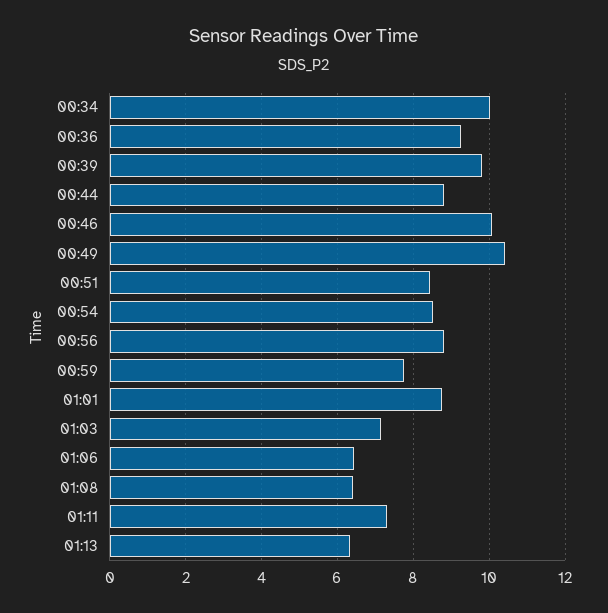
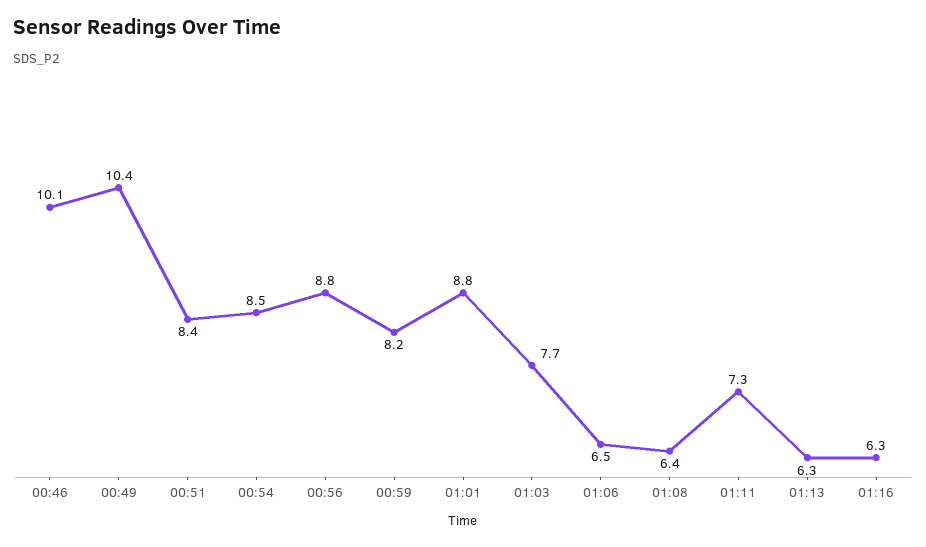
00:34: 10 -> none
00:36: 9.2 -> none
00:39: 9.8 -> none
00:44: 8.8 -> none
00:59: 7.8 -> 8.2
01:03: 7.2 -> 7.7
01:16: none -> 6.3

